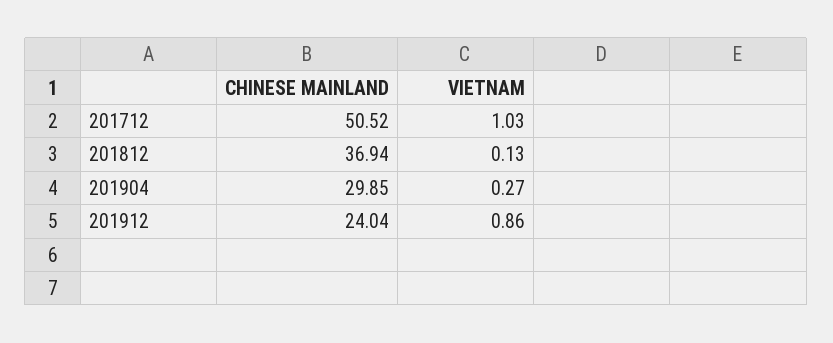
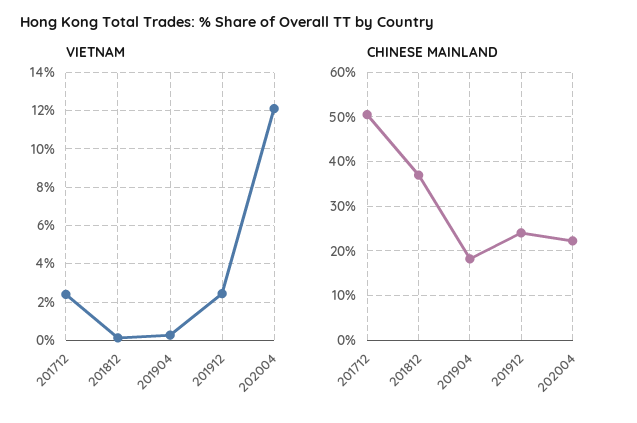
VIETNAM, 201712: 1.03 -> 2.5
CHINESE MAINLAND, 201904: 29.85 -> 18
VIETNAM, 201912: 0.86 -> 2.5
VIETNAM, 202004: none -> 12
CHINESE MAINLAND, 202004: none -> 22

